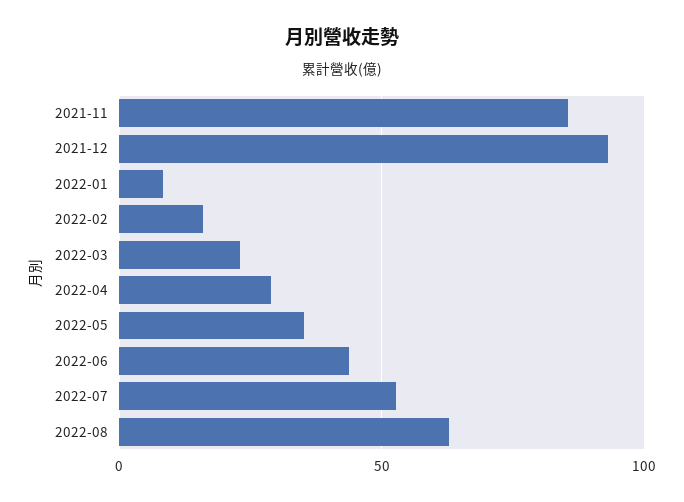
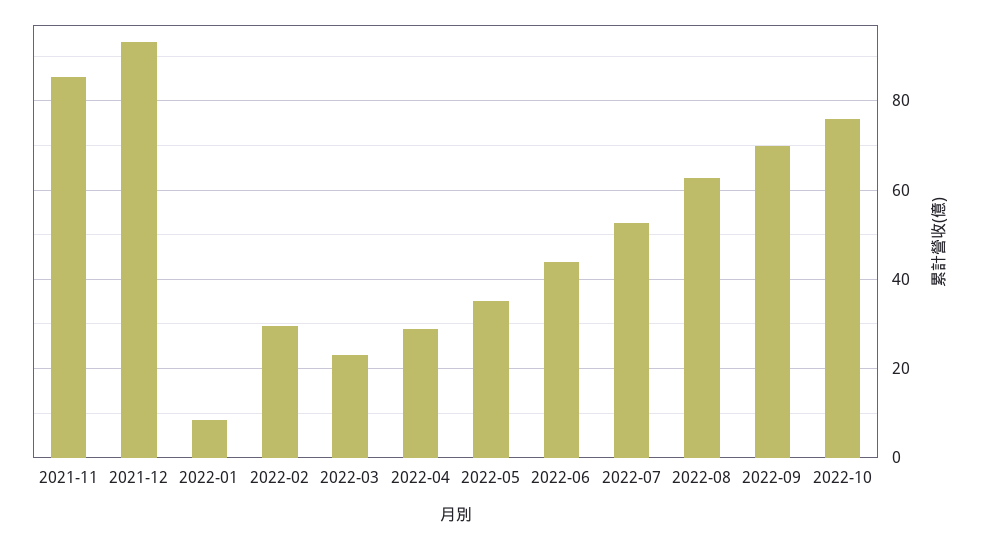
2022-02: 15 -> 30
2022-09: none -> 70
2022-10: none -> 76

